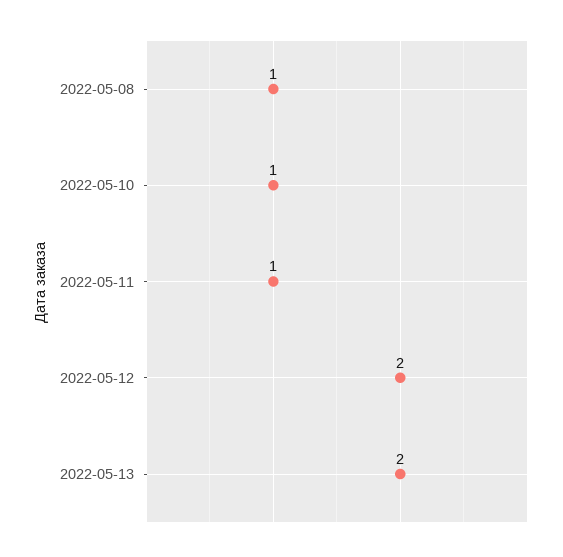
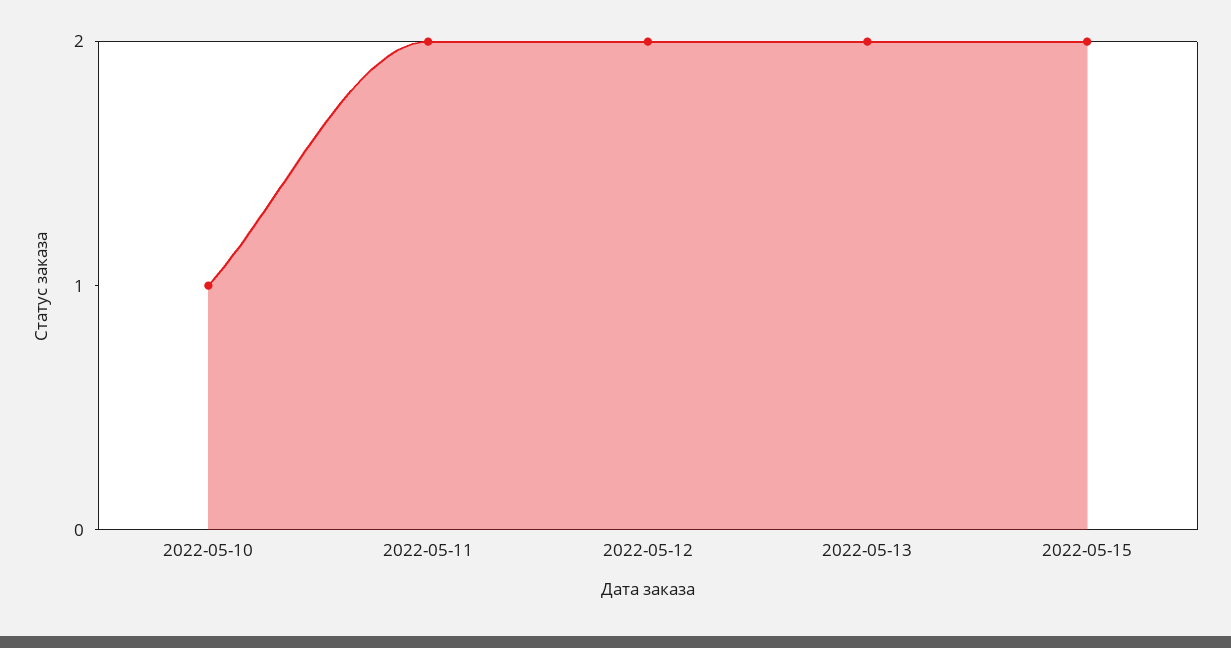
2022-05-08: 1 -> none
2022-05-11: 1 -> 2
2022-05-15: none -> 2

